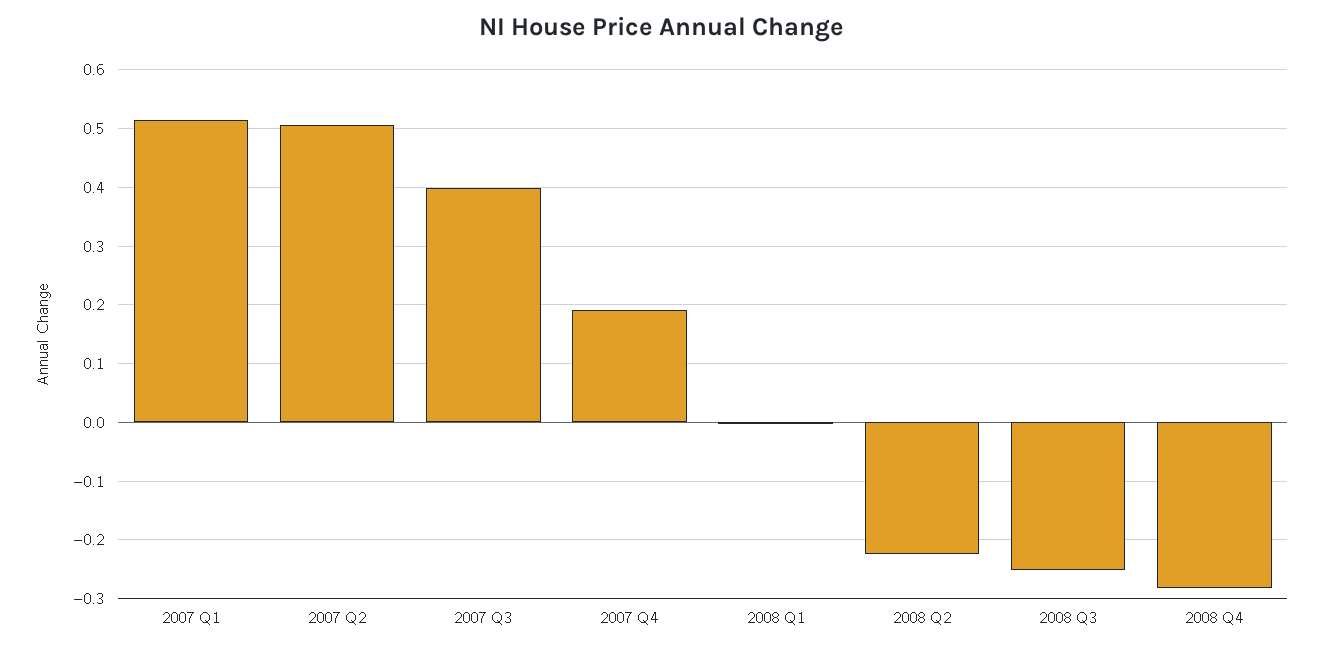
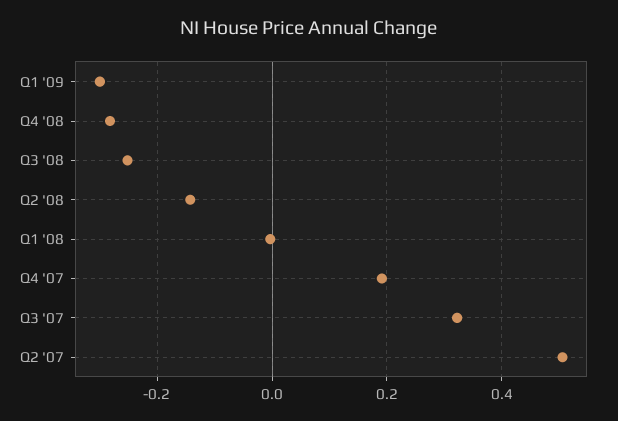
2007 Q1: 0.52 -> none
2007 Q3: 0.4 -> 0.32
2008 Q2: -0.22 -> -0.14
Q1 '09: none -> -0.3

